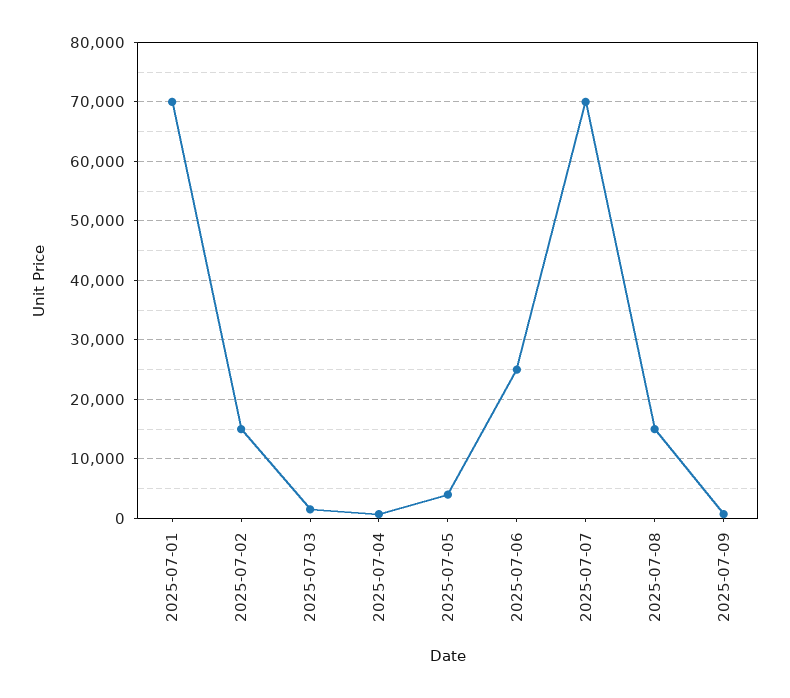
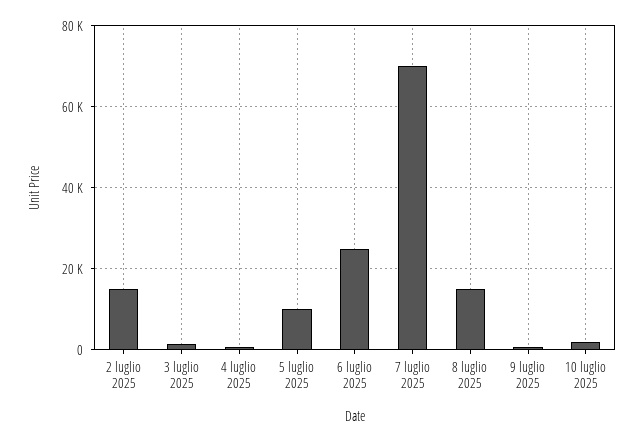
2025-07-01: 70000 -> none
2025-07-05: 4000 -> 10000
10 luglio 2025: none -> 2000

